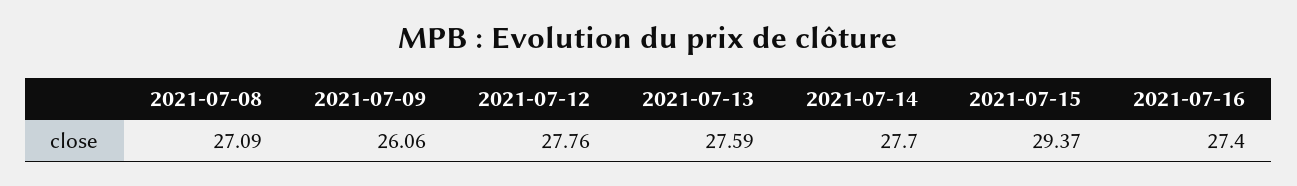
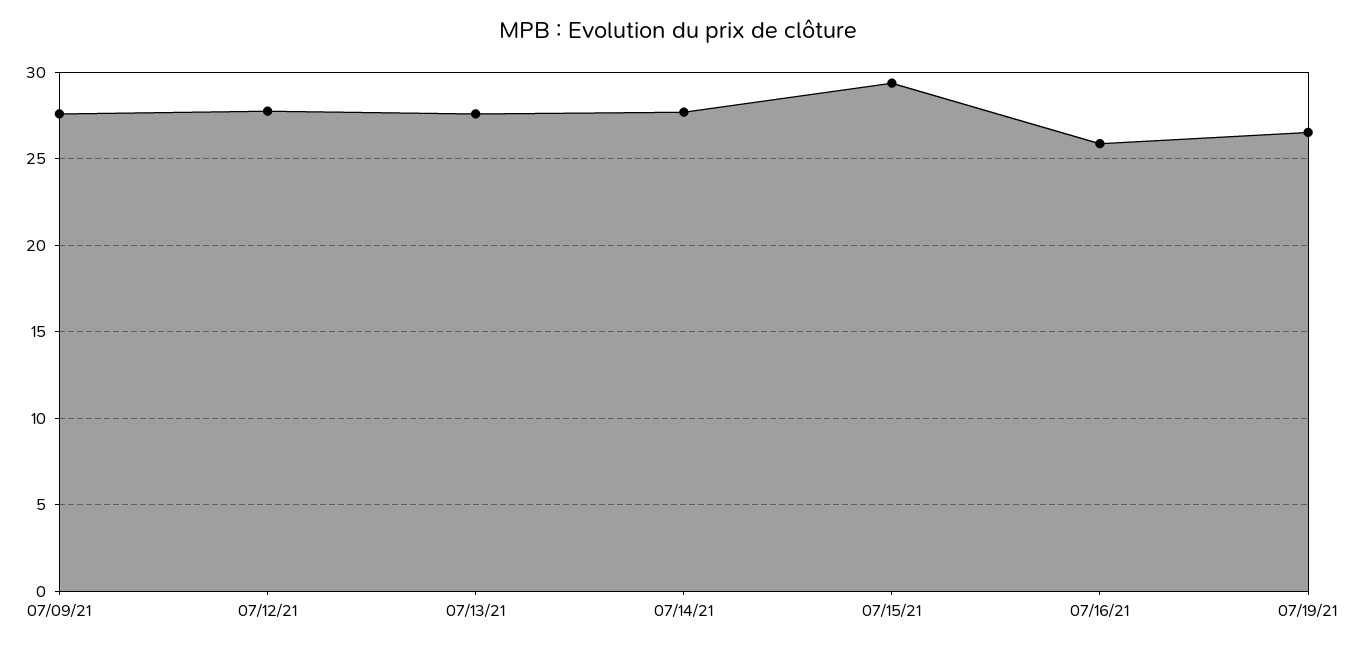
2021-07-08: 27.09 -> none
2021-07-09: 26.06 -> 27.5
2021-07-16: 27.4 -> 26
07/19/21: none -> 26.5

